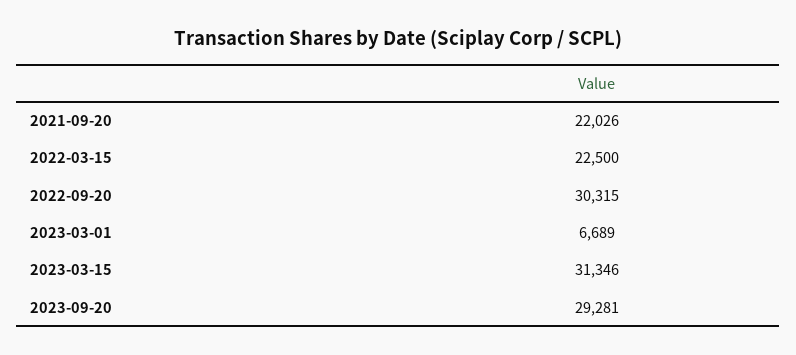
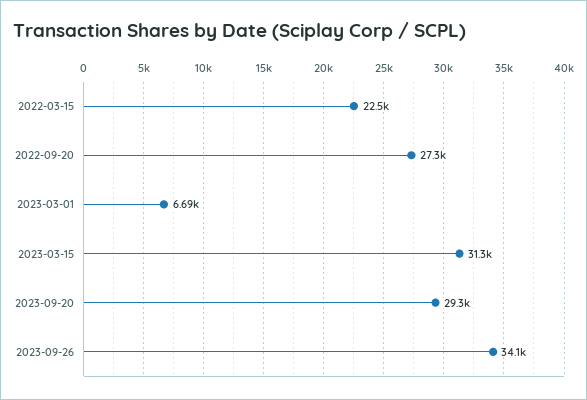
2021-09-20: 22026 -> none
2022-09-20: 30315 -> 27300
2023-09-26: none -> 34100

